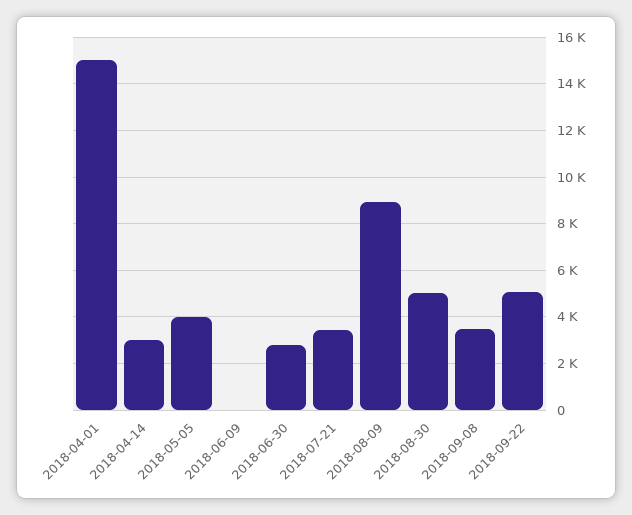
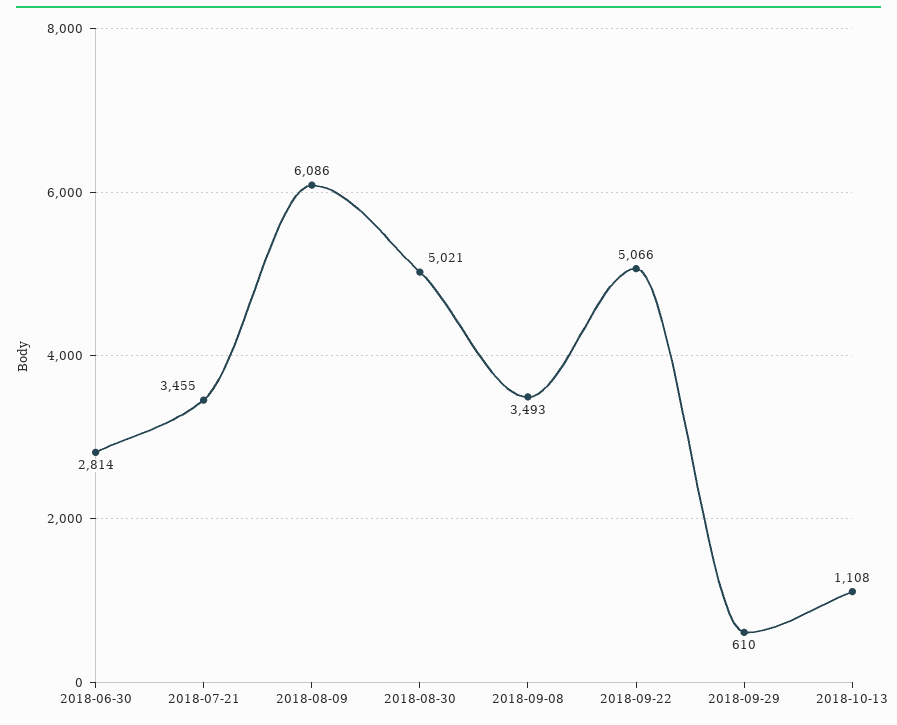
2018-04-01: 15000 -> none
2018-04-14: 3000 -> none
2018-05-05: 4000 -> none
2018-06-09: 0 -> none
2018-08-09: 9000 -> 6086
2018-09-29: none -> 610
2018-10-13: none -> 1108

